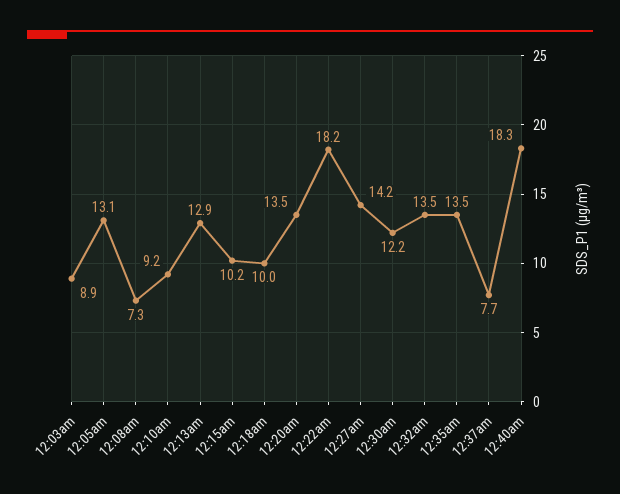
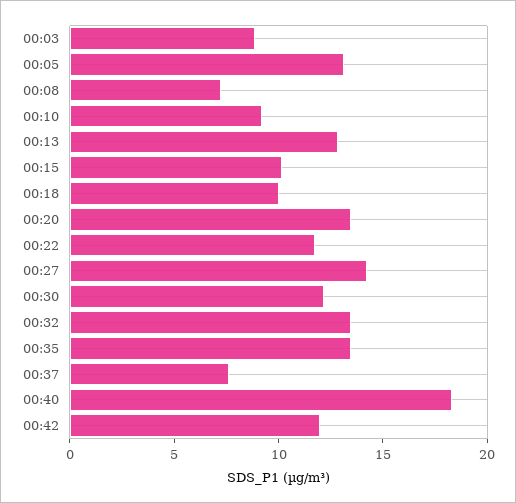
12:22am: 18.2 -> 12
00:42: none -> 12

